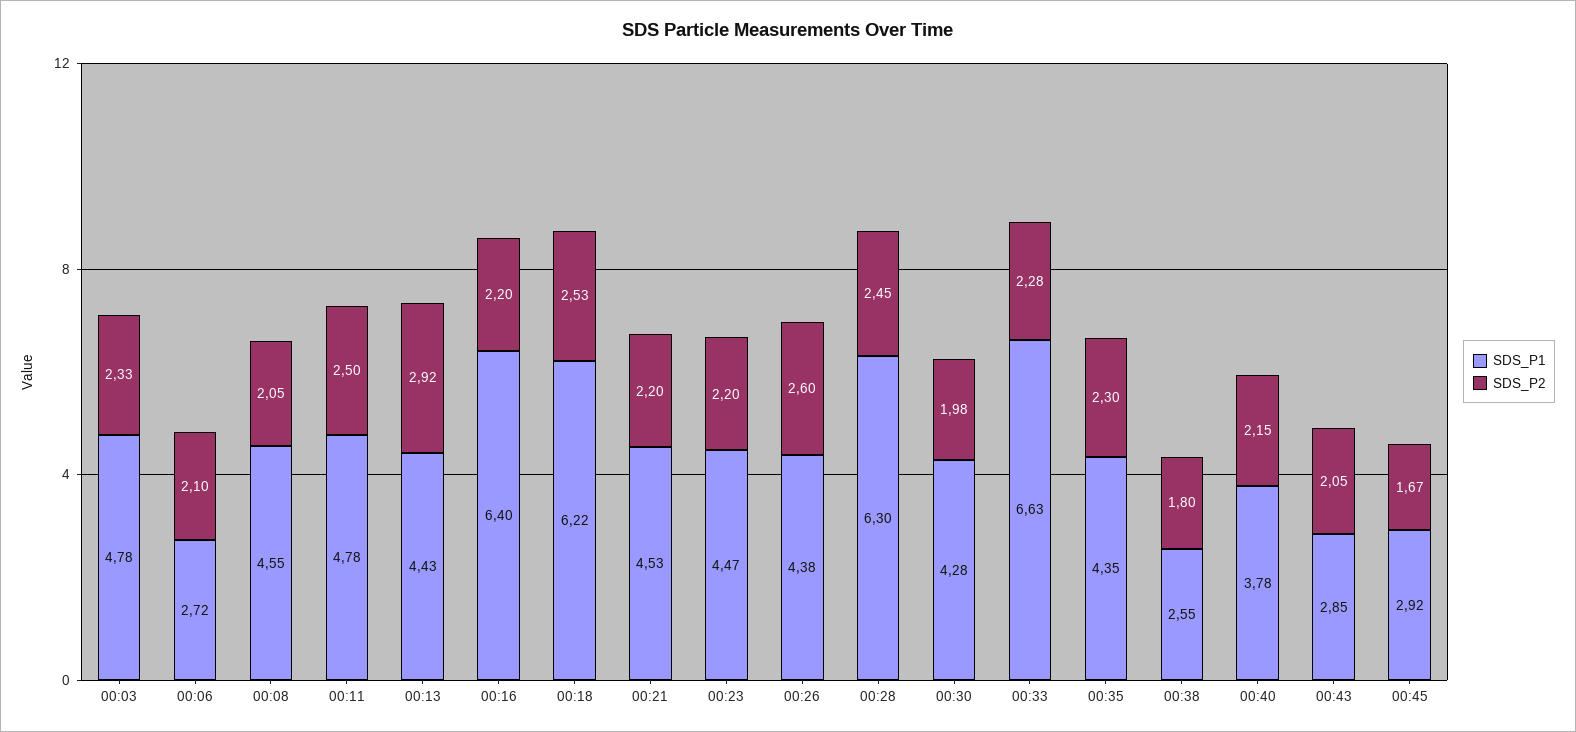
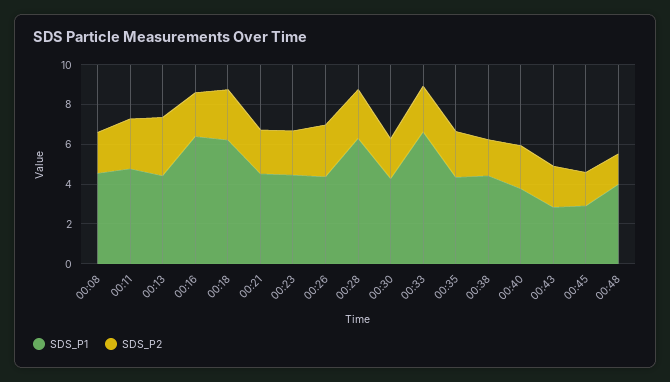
SDS_P1, 00:03: 4.78 -> none
SDS_P2, 00:03: 2.33 -> none
SDS_P1, 00:06: 2.72 -> none
SDS_P2, 00:06: 2.1 -> none
SDS_P1, 00:38: 2.55 -> 4.5
SDS_P1, 00:48: none -> 4
SDS_P2, 00:48: none -> 1.5

